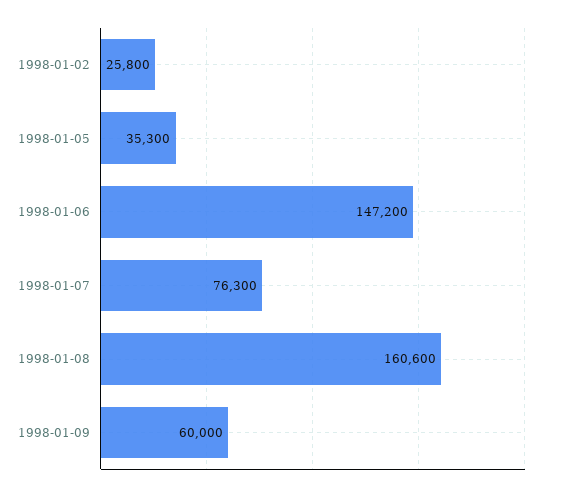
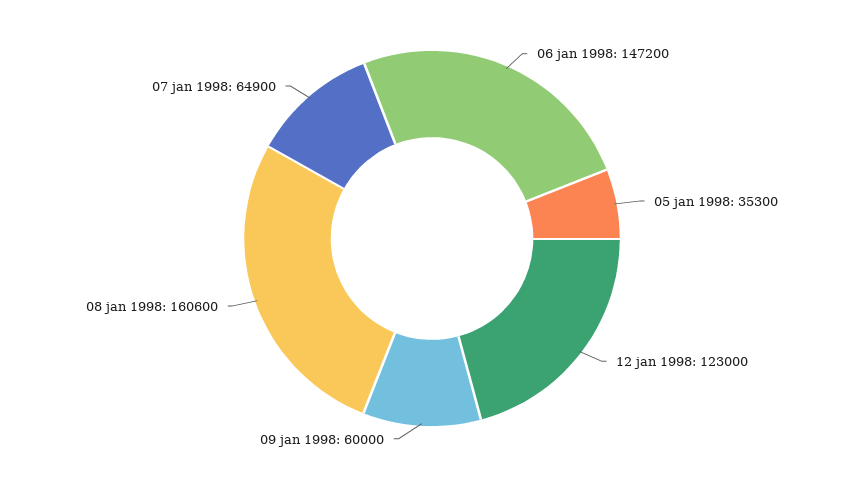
1998-01-02: 25800 -> none
1998-01-07: 76300 -> 64900
12 jan 1998: none -> 123000

